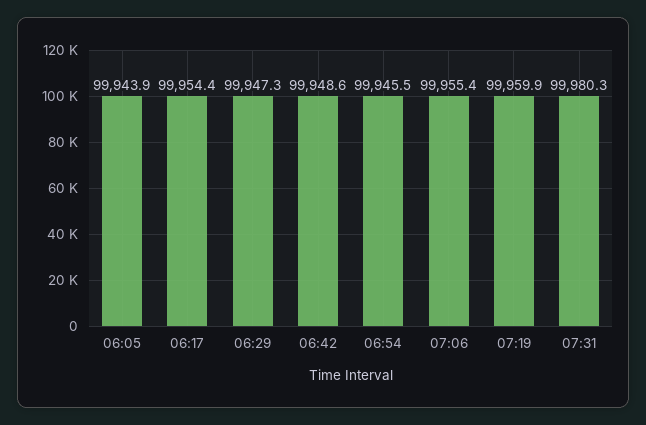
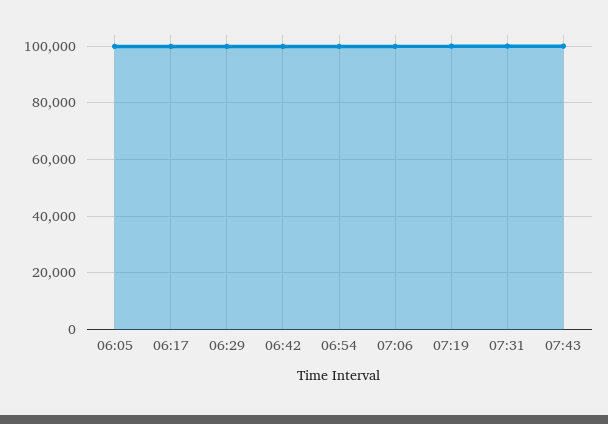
07:43: none -> 100000

